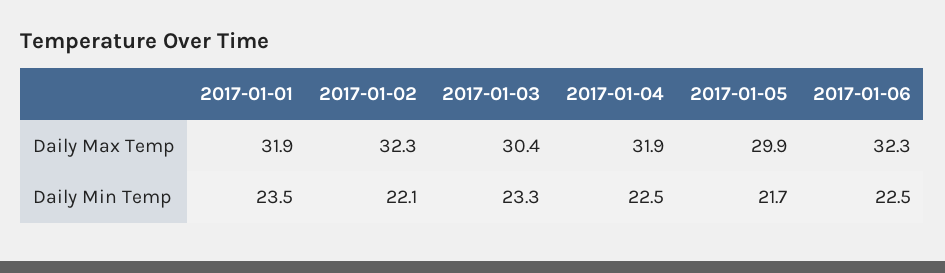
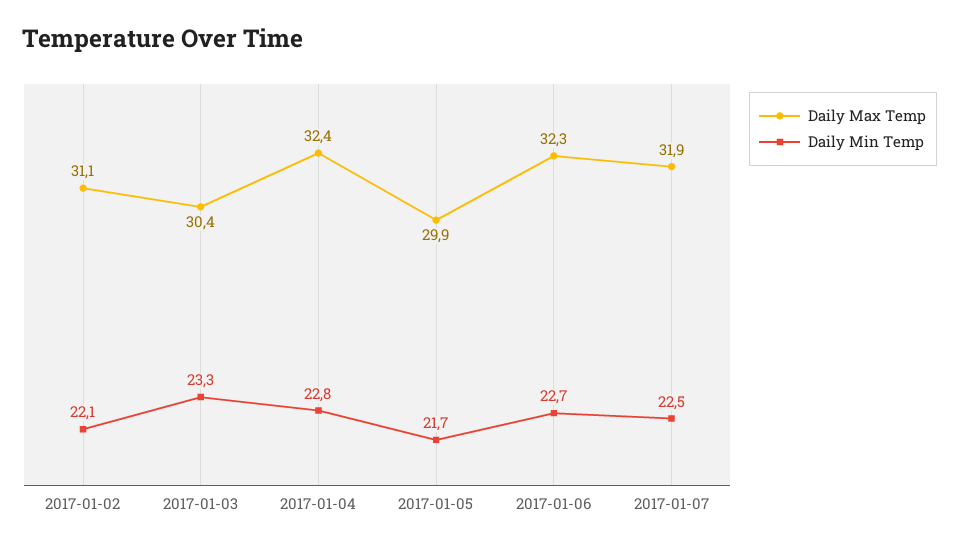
Daily Max Temp, 2017-01-01: 31.9 -> none
Daily Max Temp, 2017-01-02: 32.3 -> 31.1
Daily Max Temp, 2017-01-04: 31.9 -> 32.4
Daily Min Temp, 2017-01-01: 23.5 -> none
Daily Min Temp, 2017-01-04: 22.5 -> 22.8
Daily Min Temp, 2017-01-06: 22.5 -> 22.7
Daily Max Temp, 2017-01-07: none -> 31.9
Daily Min Temp, 2017-01-07: none -> 22.5

